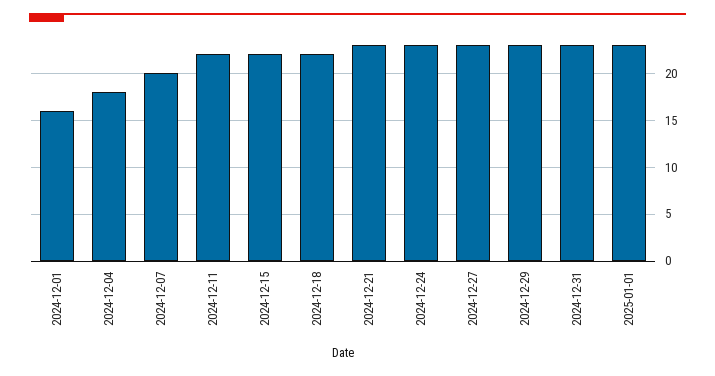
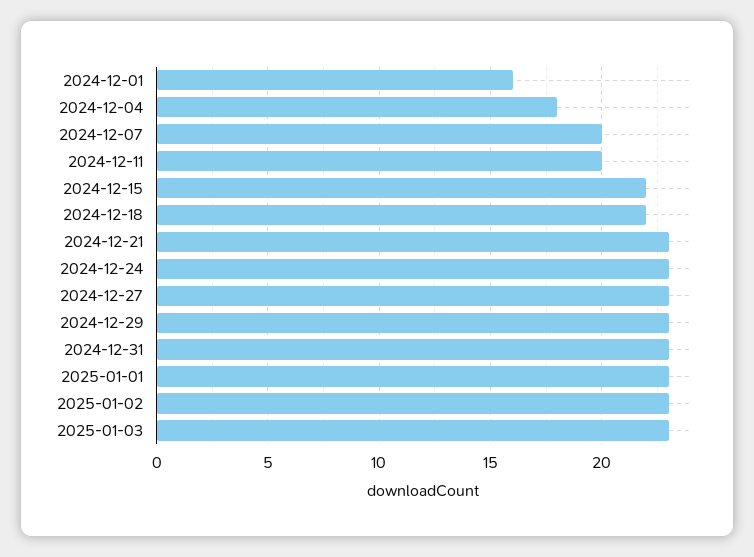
2024-12-11: 22 -> 20
2025-01-02: none -> 23
2025-01-03: none -> 23

